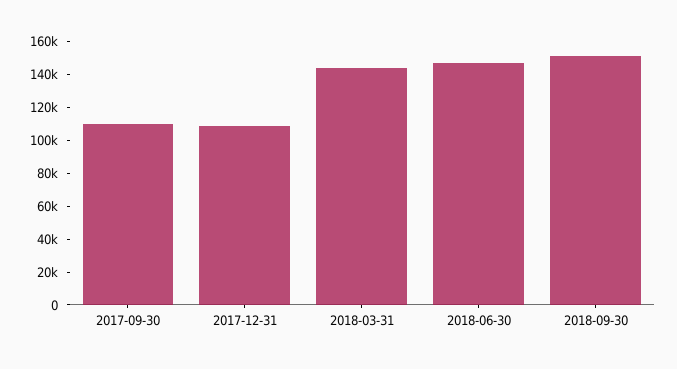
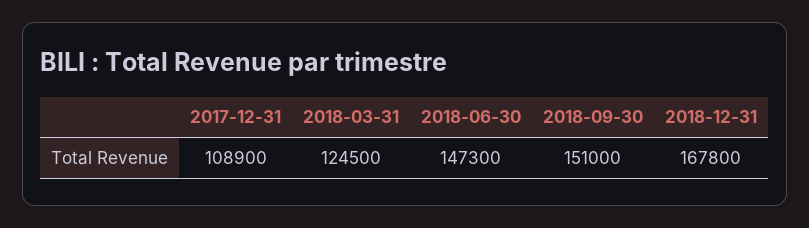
2017-09-30: 110000 -> none
2018-03-31: 145000 -> 124500
2018-12-31: none -> 167800

